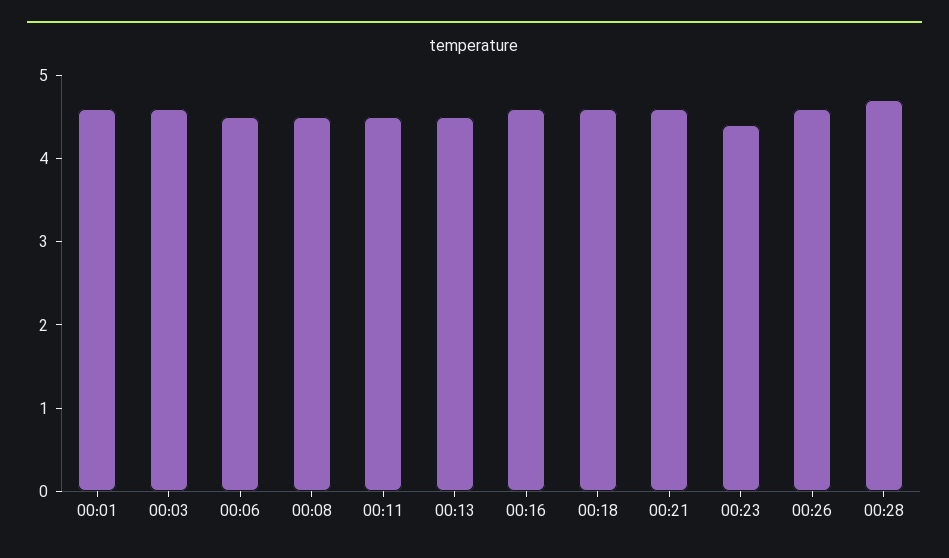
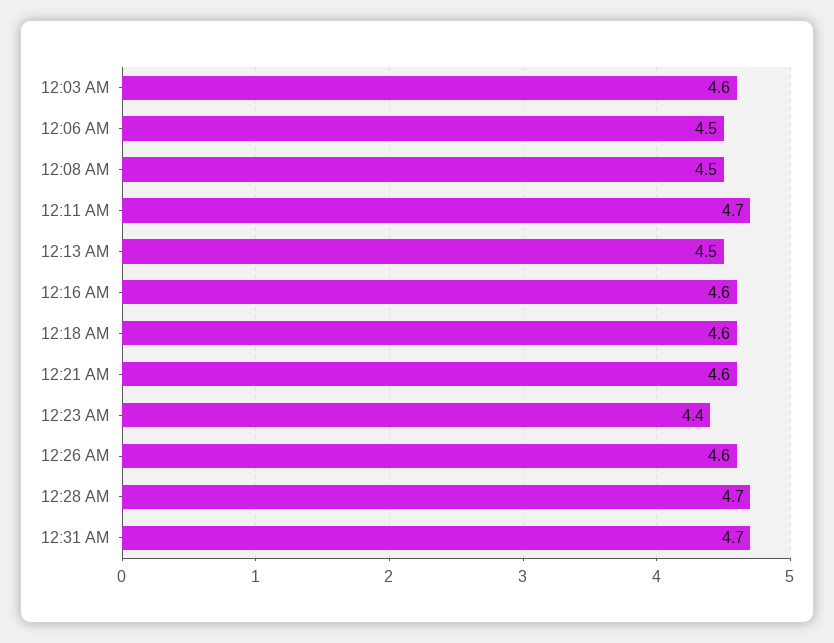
00:01: 4.6 -> none
00:11: 4.5 -> 4.7
12:31 AM: none -> 4.7

